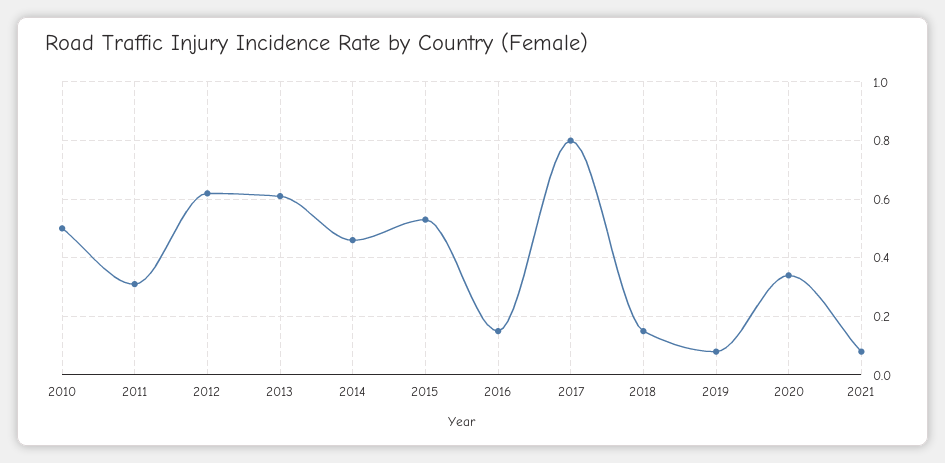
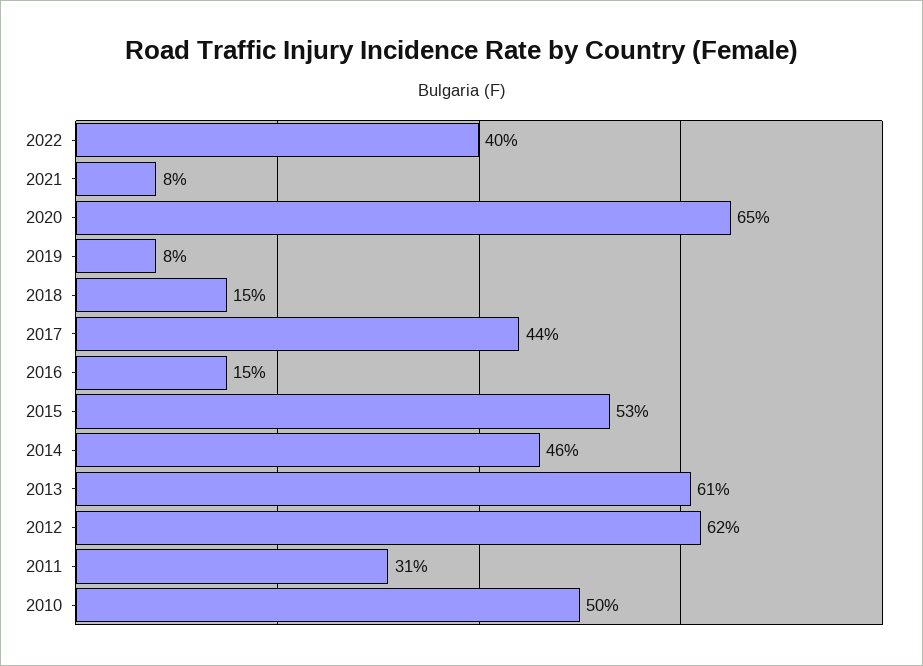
2017: 0.8 -> 0.44
2020: 0.35 -> 0.65
2022: none -> 0.4

